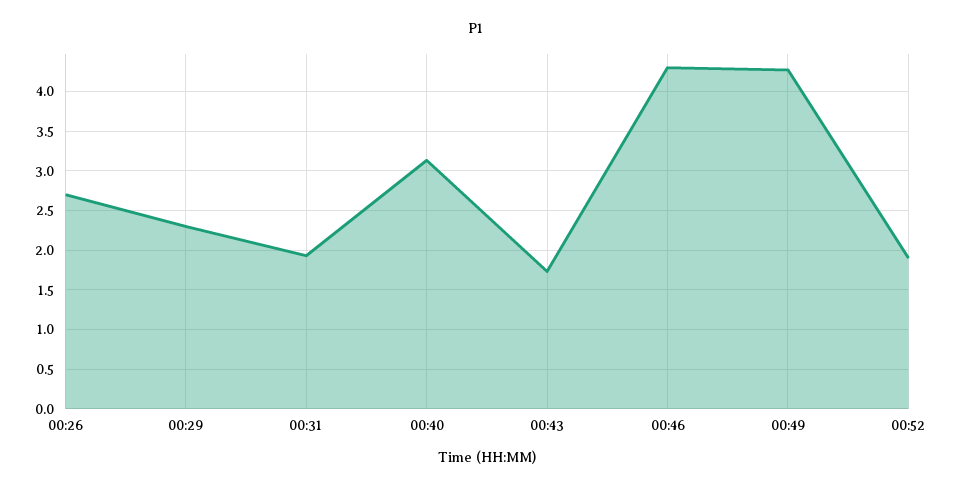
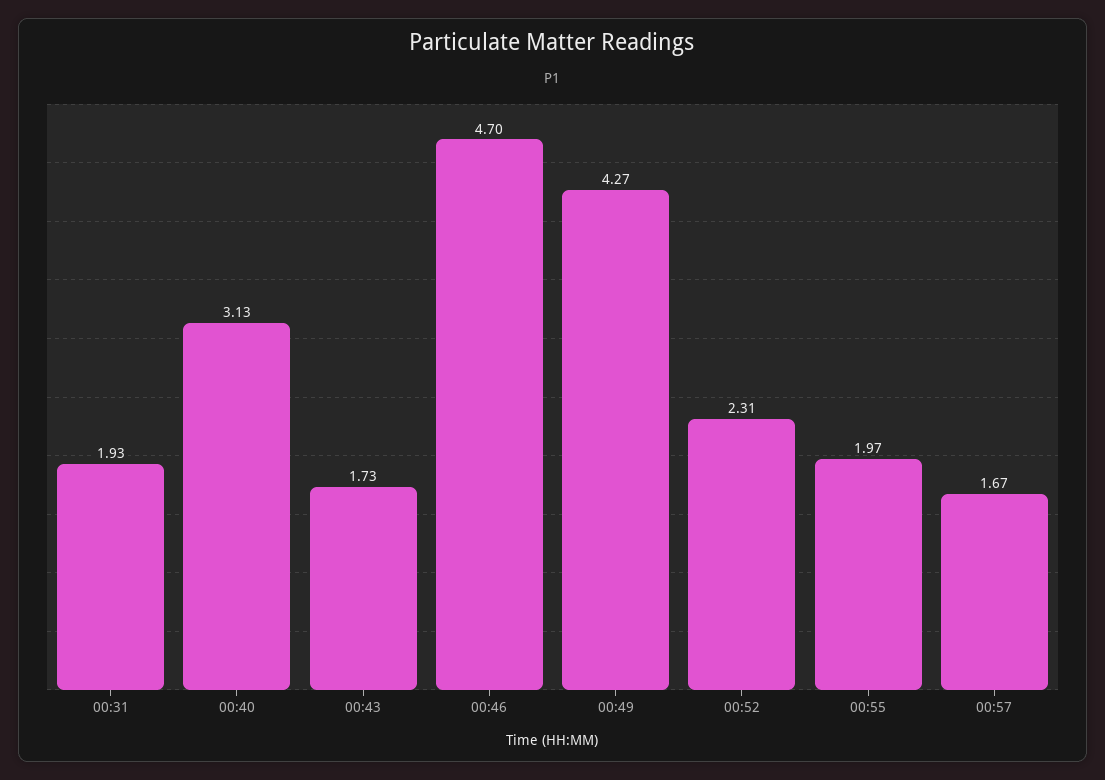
00:26: 2.7 -> none
00:29: 2.3 -> none
00:46: 4.3 -> 4.7
00:52: 1.9 -> 2.31
00:55: none -> 1.97
00:57: none -> 1.67

